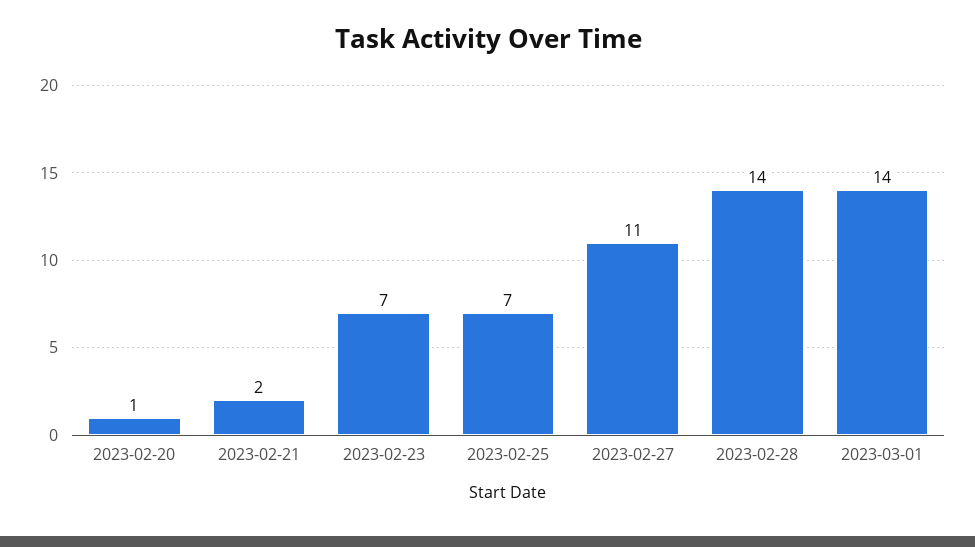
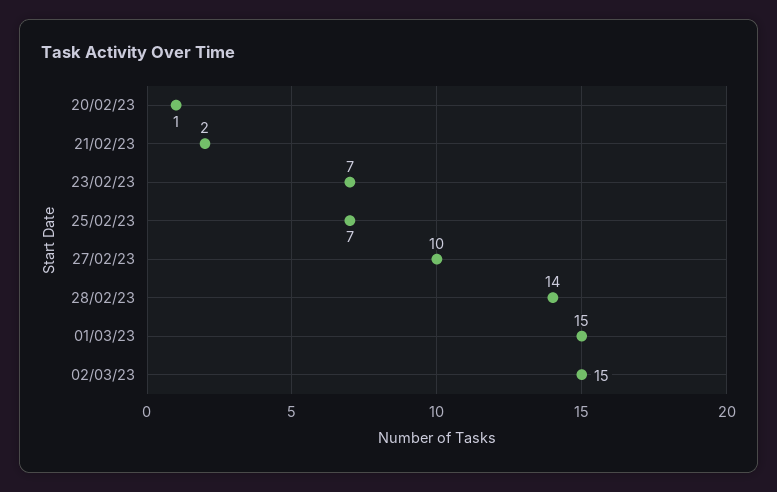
2023-02-27: 11 -> 10
2023-03-01: 14 -> 15
02/03/23: none -> 15

